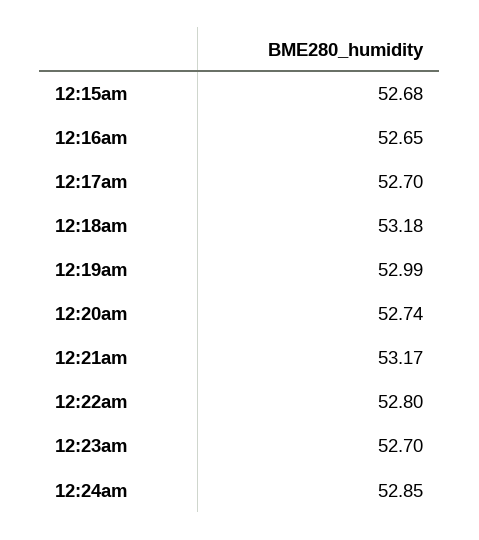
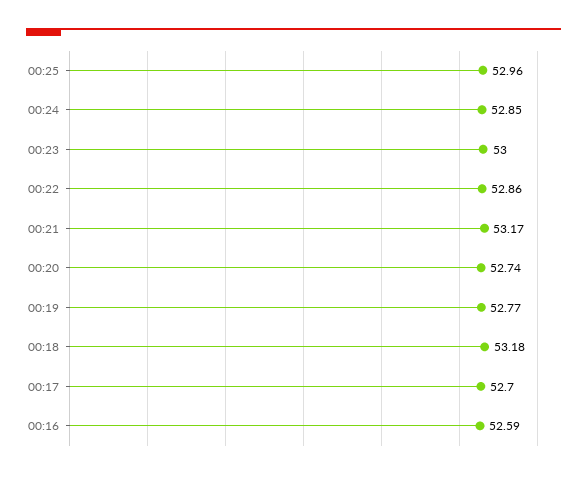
12:15am: 52.68 -> none
12:16am: 52.65 -> 52.59
12:19am: 52.99 -> 52.77
12:22am: 52.8 -> 52.86
12:23am: 52.7 -> 53
00:25: none -> 52.96

